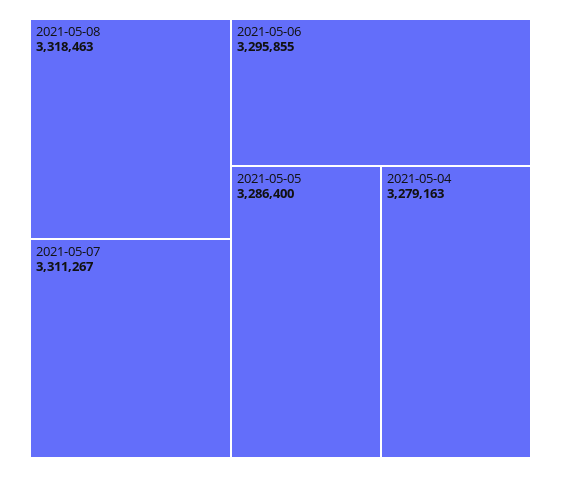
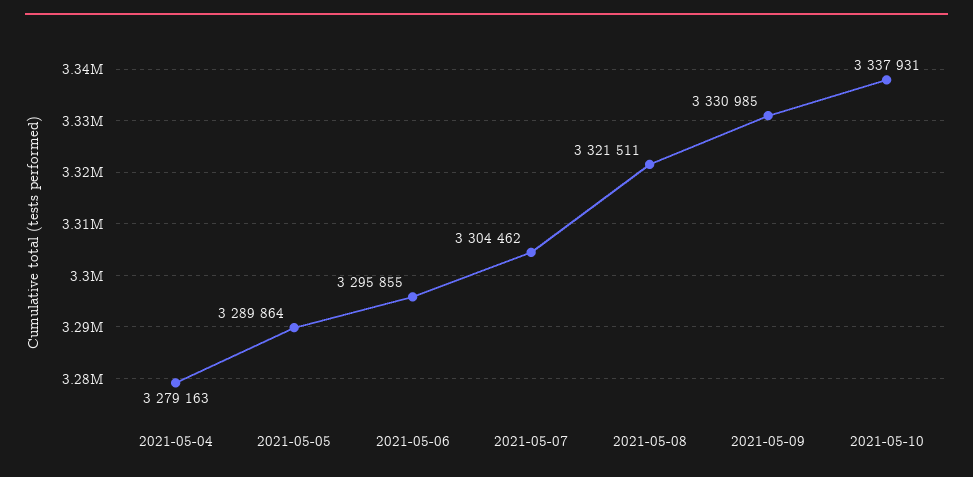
2021-05-08: 3318463 -> 3321511
2021-05-07: 3311267 -> 3304462
2021-05-05: 3286400 -> 3289864
2021-05-09: none -> 3330985
2021-05-10: none -> 3337931

